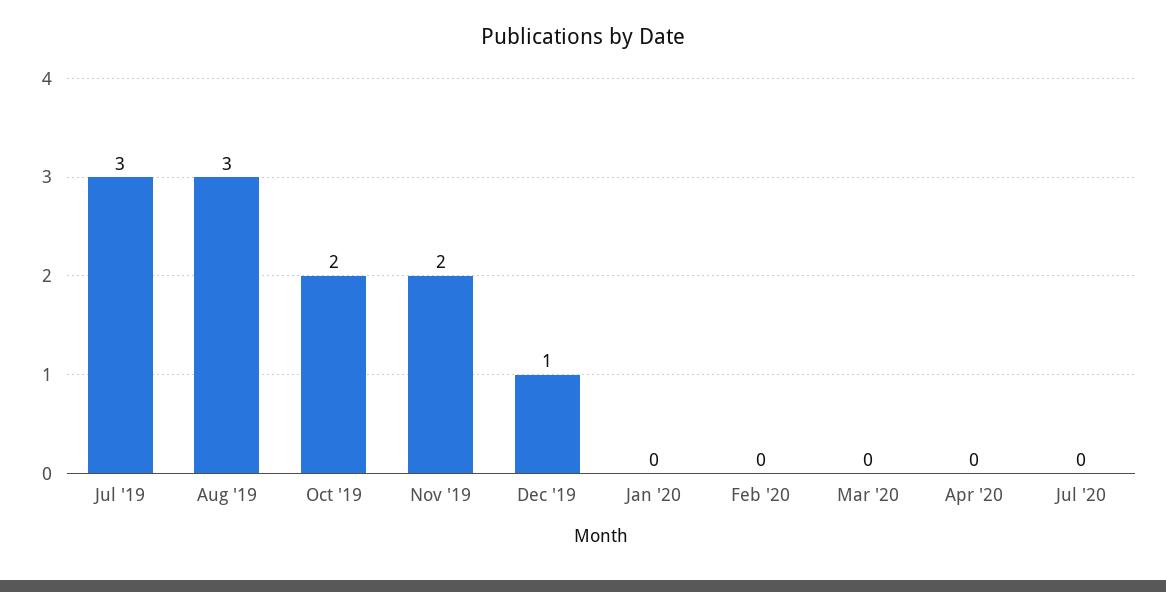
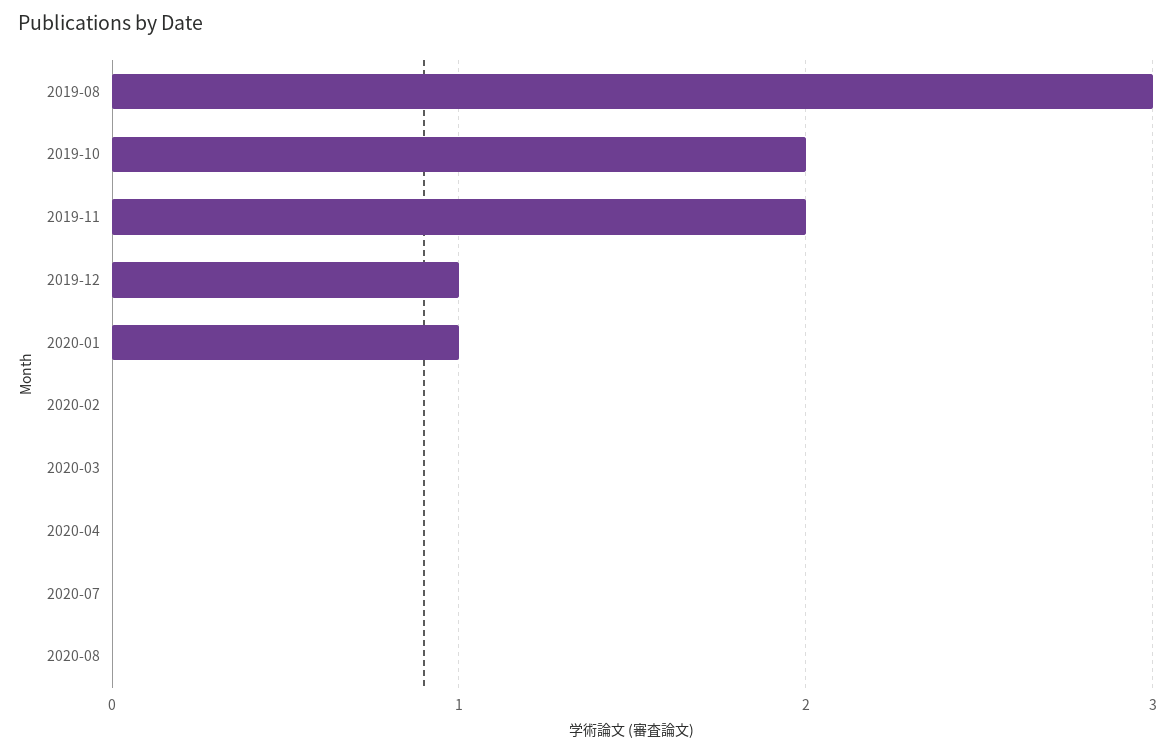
Jul '19: 3 -> none
Jan '20: 0 -> 1
2020-08: none -> 0

